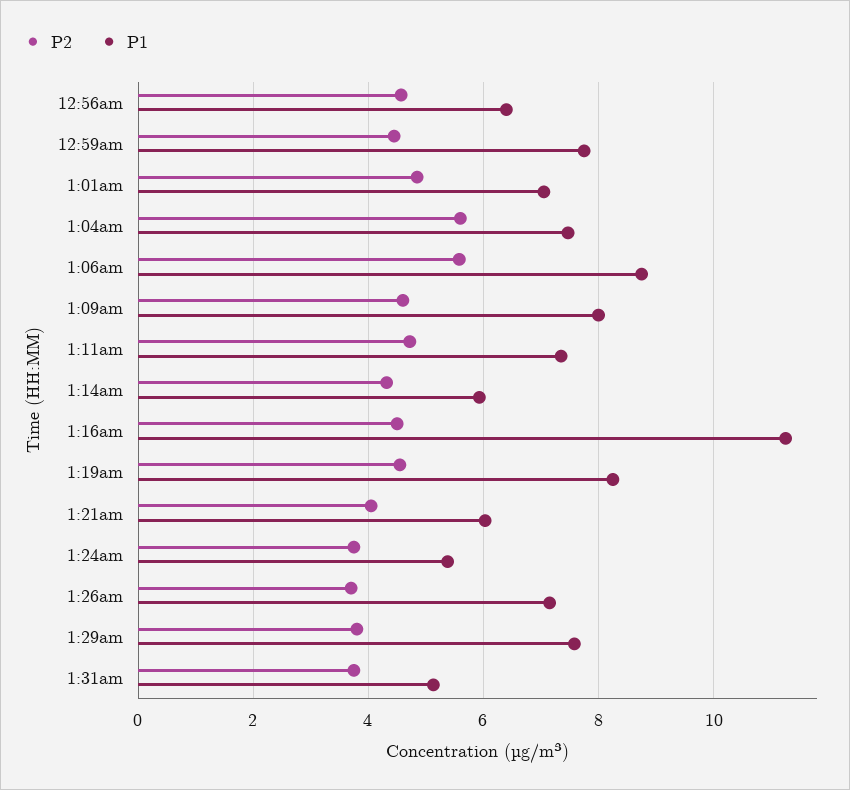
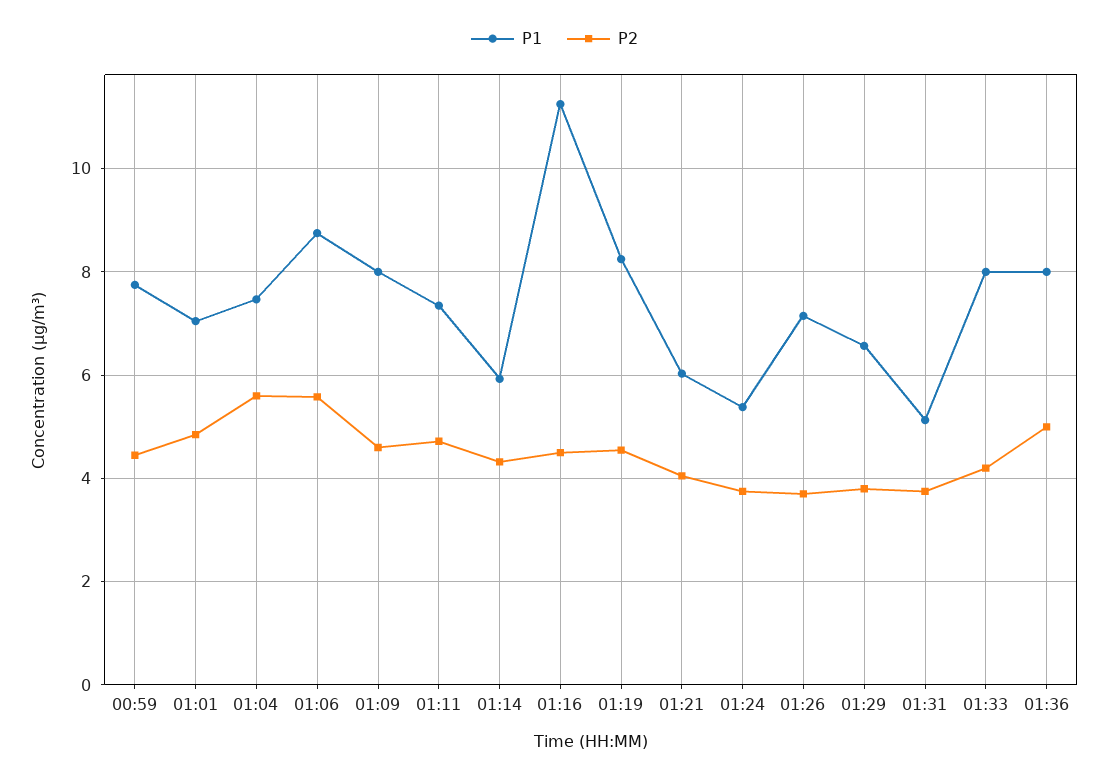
P2, 12:56am: 4.6 -> none
P1, 12:56am: 6.4 -> none
P1, 1:29am: 7.6 -> 6.6
P1, 01:33: none -> 8
P2, 01:33: none -> 4.2
P1, 01:36: none -> 8
P2, 01:36: none -> 5

